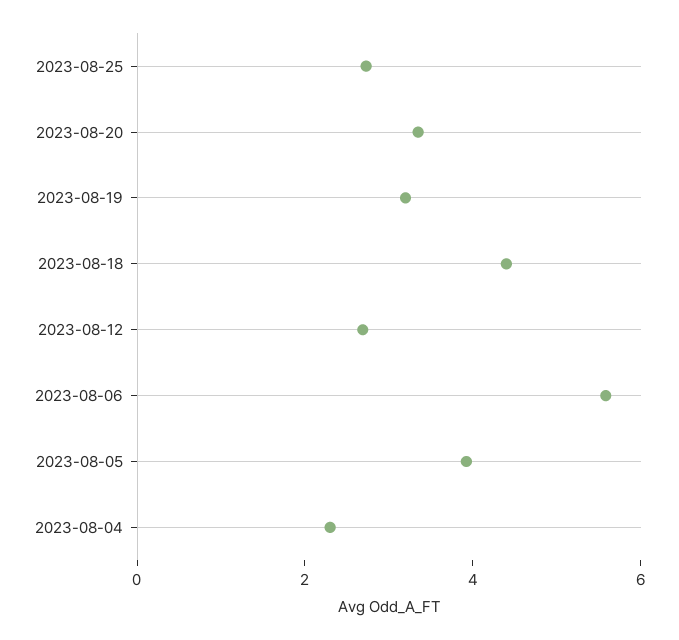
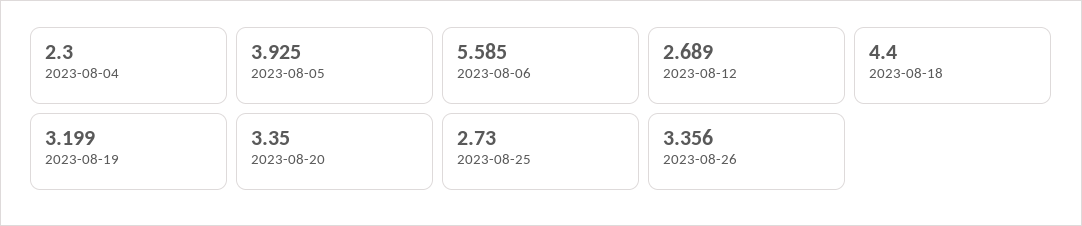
2023-08-26: none -> 3.356

